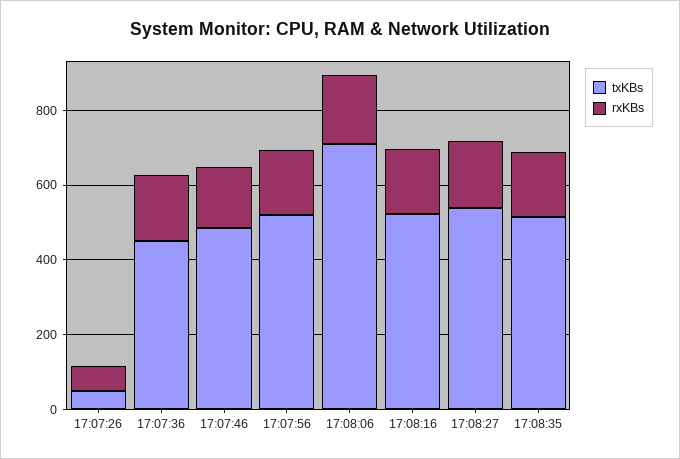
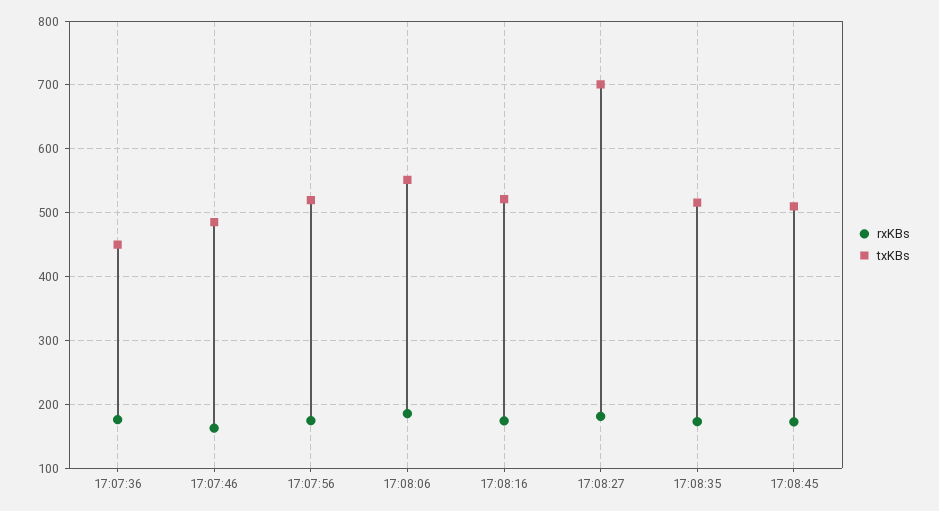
txKBs, 17:07:26: 50 -> none
rxKBs, 17:07:26: 50 -> none
txKBs, 17:08:06: 700 -> 550
txKBs, 17:08:27: 550 -> 700
rxKBs, 17:08:45: none -> 170
txKBs, 17:08:45: none -> 510

